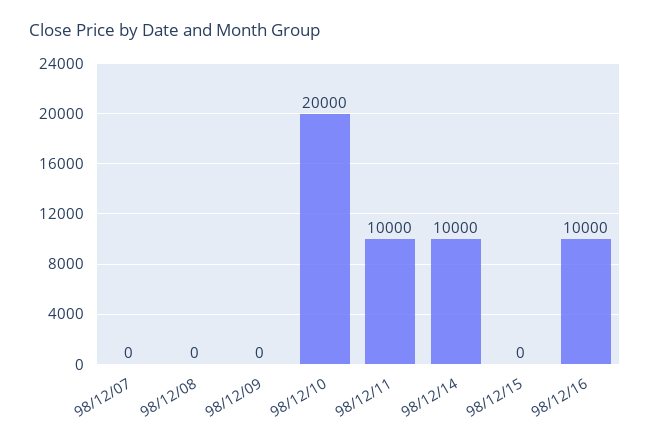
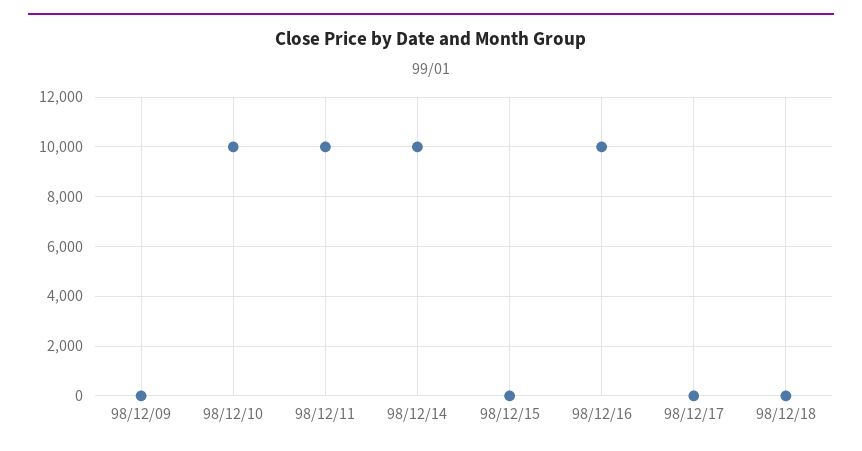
98/12/07: 0 -> none
98/12/08: 0 -> none
98/12/10: 20000 -> 10000
98/12/17: none -> 0
98/12/18: none -> 0

